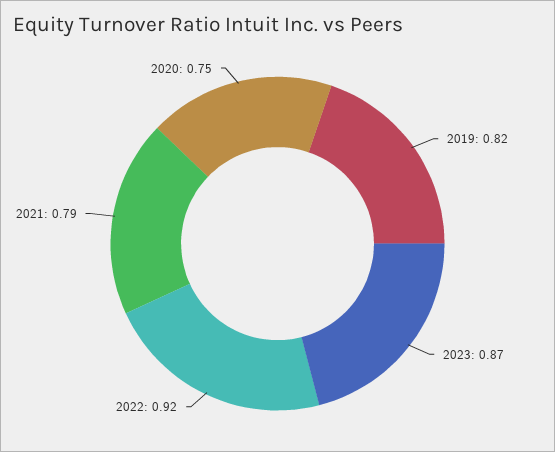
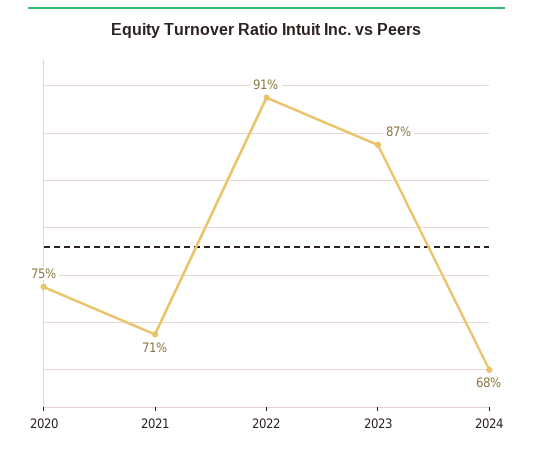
2019: 0.82 -> none
2022: 0.92 -> 0.91
2021: 0.79 -> 0.71
2024: none -> 0.68

